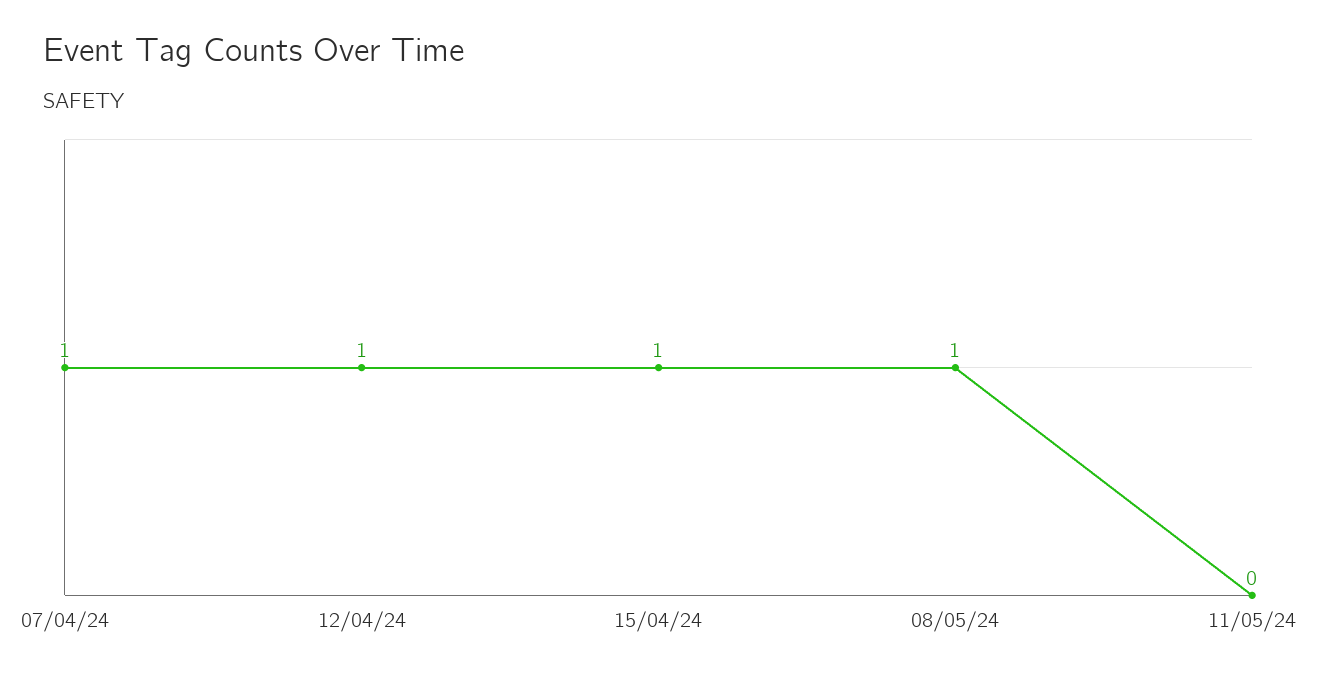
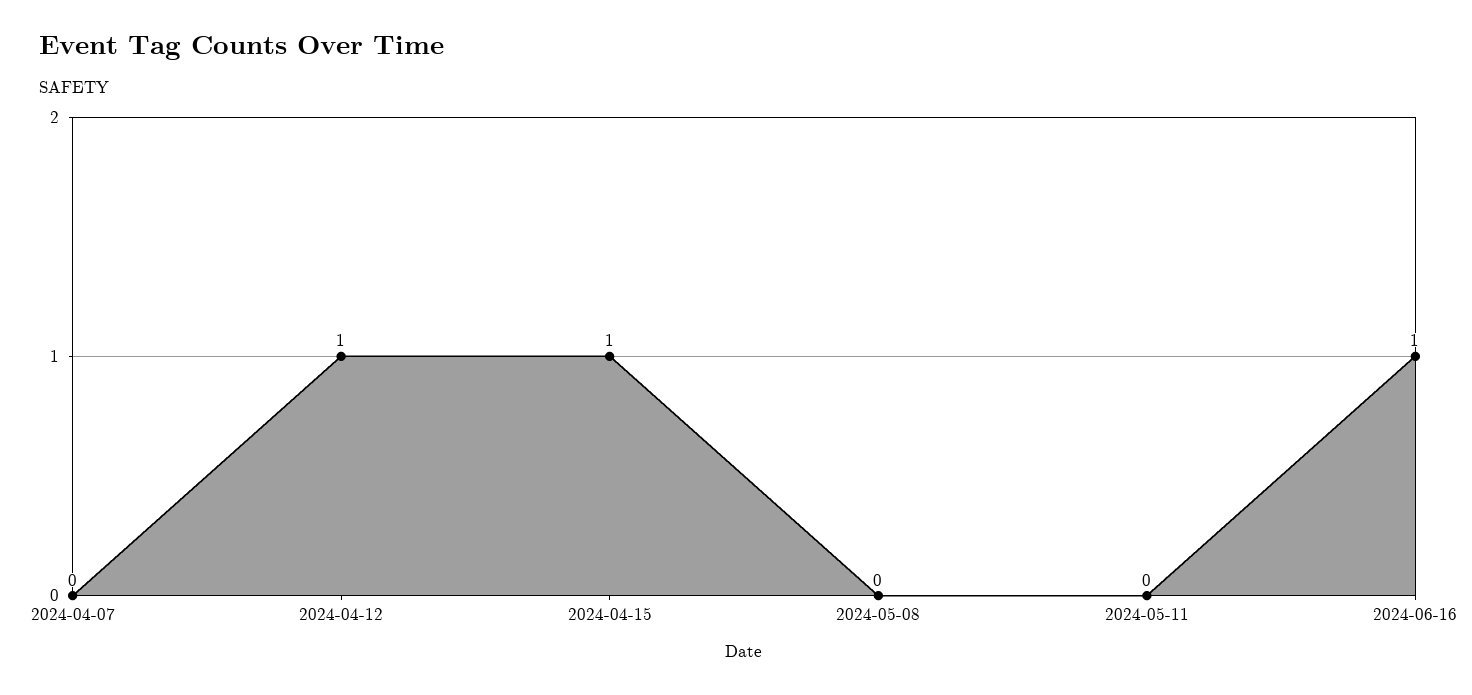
07/04/24: 1 -> 0
08/05/24: 1 -> 0
2024-06-16: none -> 1

